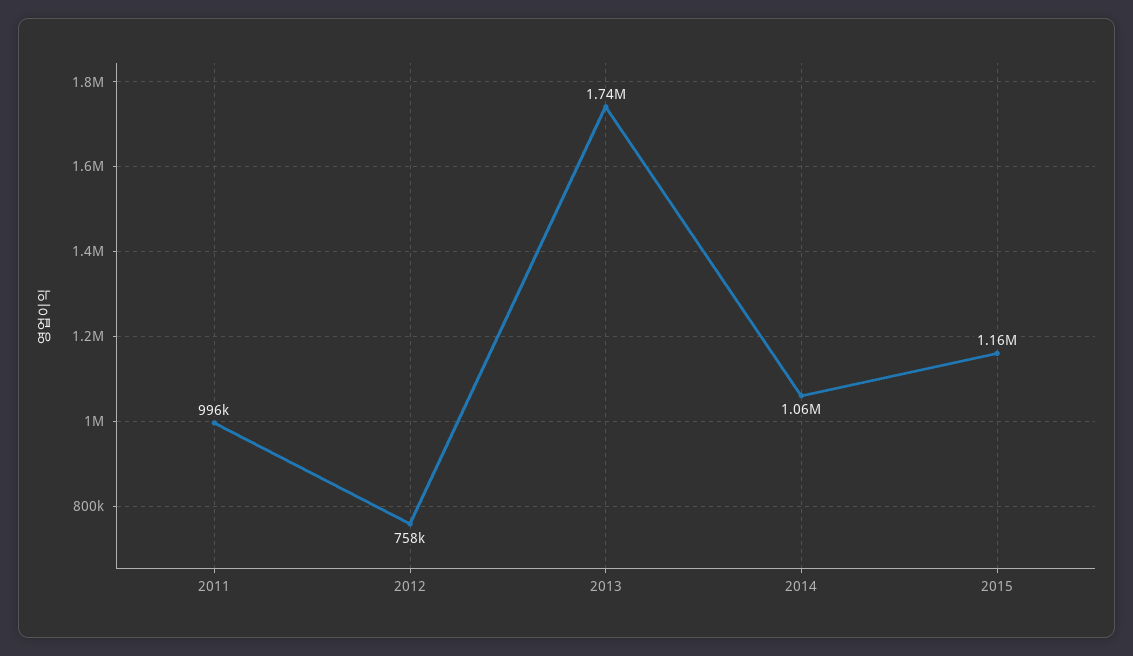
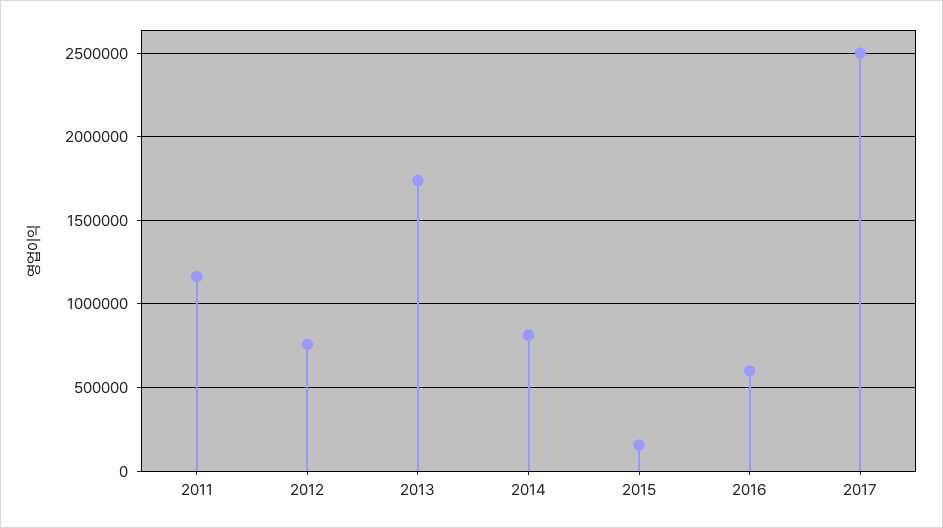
2011: 996000 -> 1150000
2014: 1060000 -> 800000
2015: 1160000 -> 150000
2016: none -> 600000
2017: none -> 2500000

